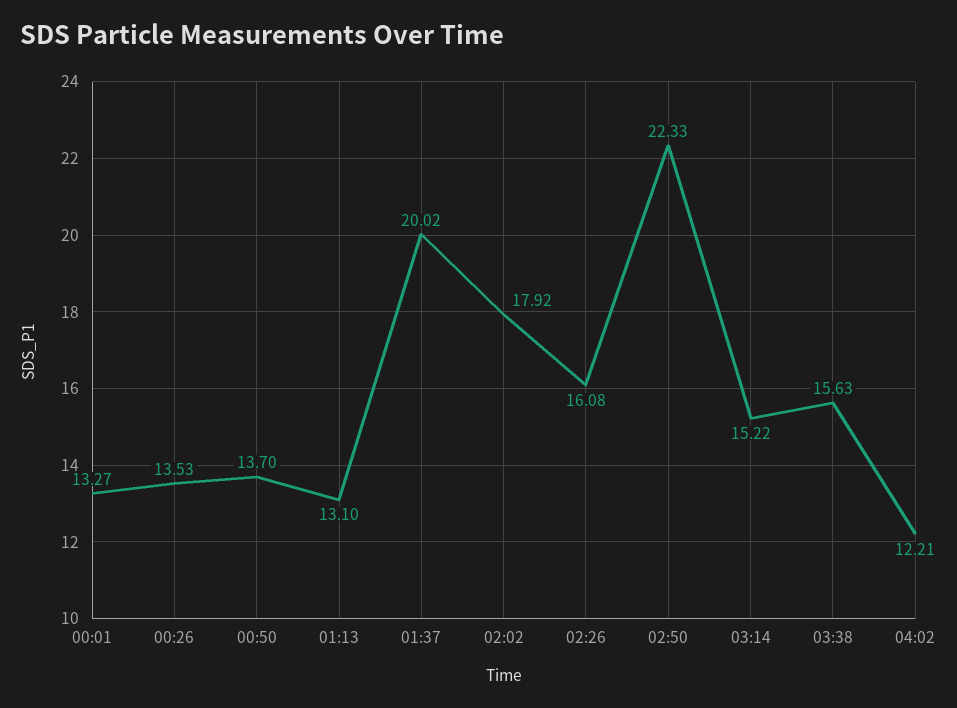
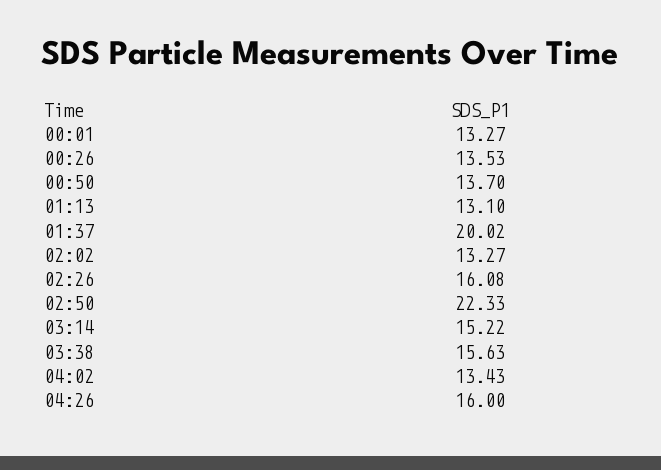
02:02: 17.92 -> 13.27
04:02: 12.21 -> 13.43
04:26: none -> 16

